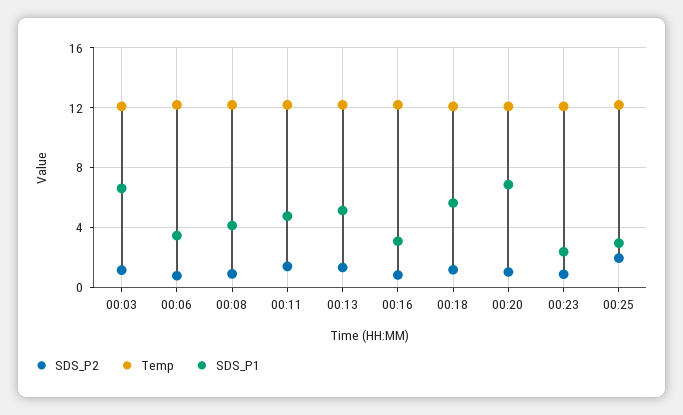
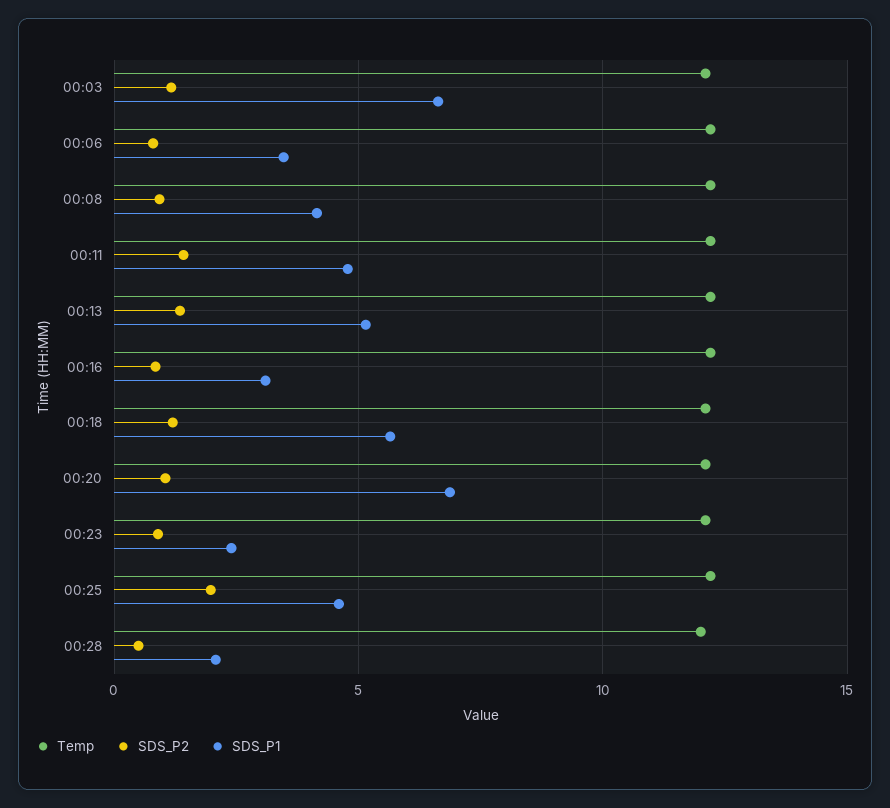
SDS_P1, 00:25: 3 -> 4.5
Temp, 00:28: none -> 12
SDS_P2, 00:28: none -> 0.5
SDS_P1, 00:28: none -> 2

